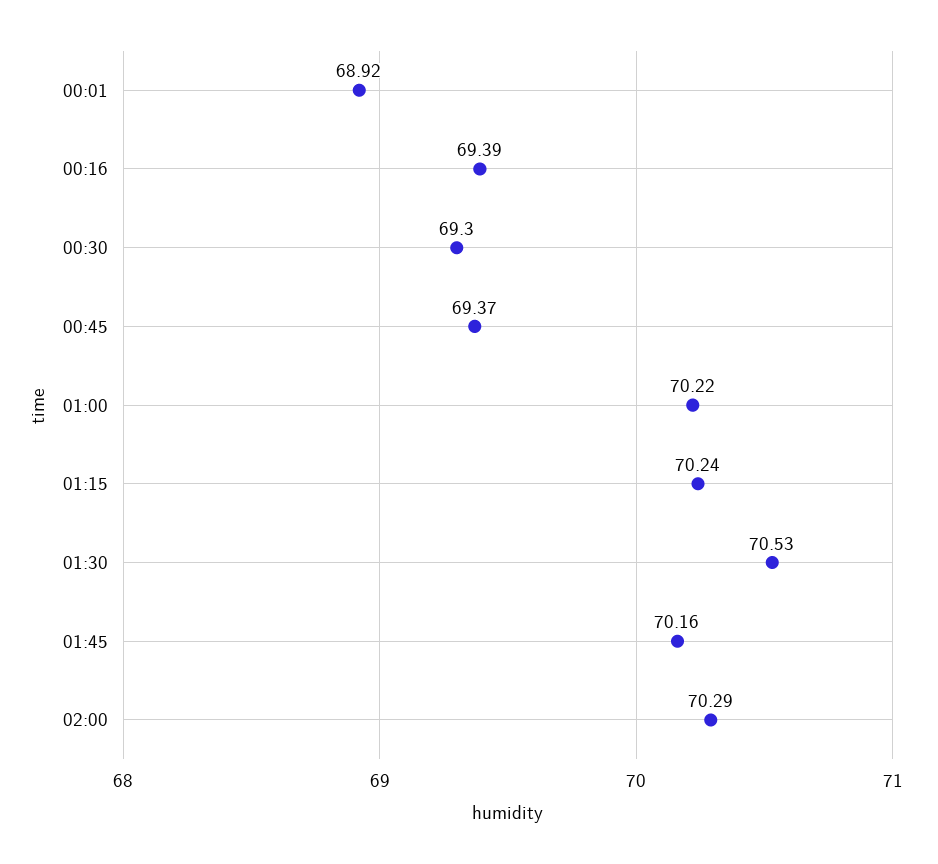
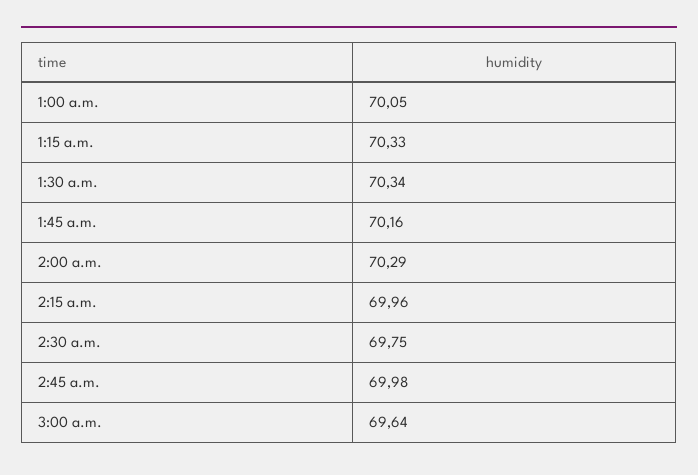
00:01: 68.92 -> none
00:16: 69.39 -> none
00:30: 69.3 -> none
00:45: 69.37 -> none
01:00: 70.22 -> 70.05
01:15: 70.24 -> 70.33
01:30: 70.53 -> 70.34
2:15 a.m.: none -> 69.96
2:30 a.m.: none -> 69.75
2:45 a.m.: none -> 69.98
3:00 a.m.: none -> 69.64

